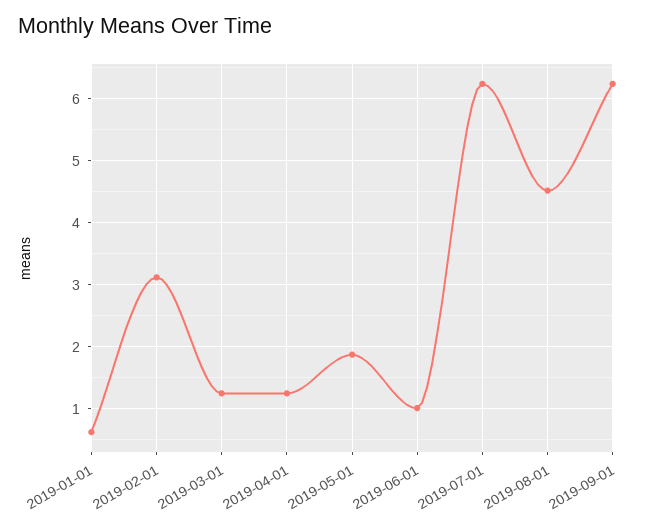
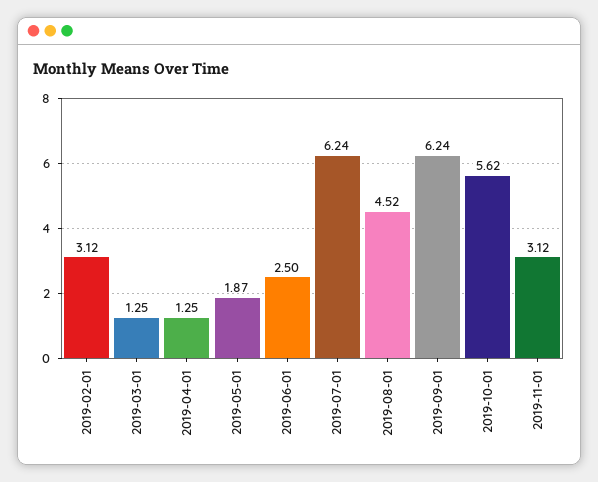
2019-01-01: 0.6 -> none
2019-06-01: 1 -> 2.5
2019-10-01: none -> 5.62
2019-11-01: none -> 3.12

